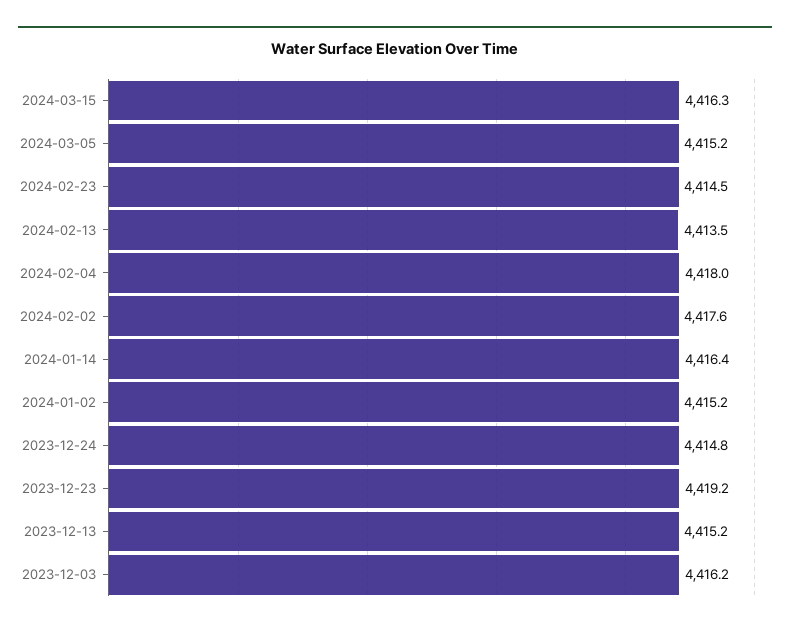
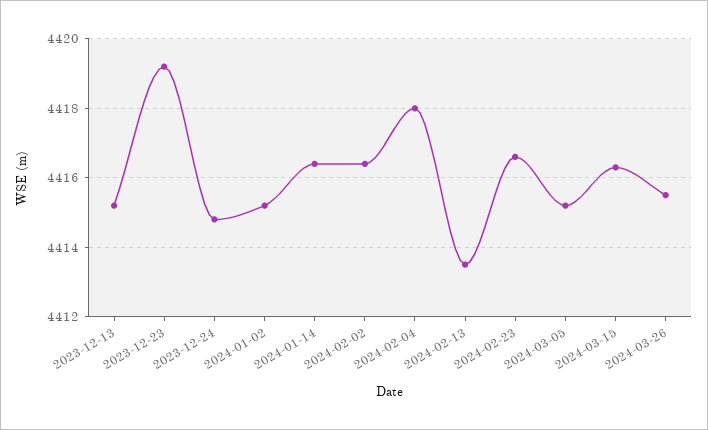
2024-02-23: 4414.5 -> 4416.5
2024-02-02: 4417.6 -> 4416.5
2023-12-03: 4416.2 -> none
2024-03-26: none -> 4415.5

